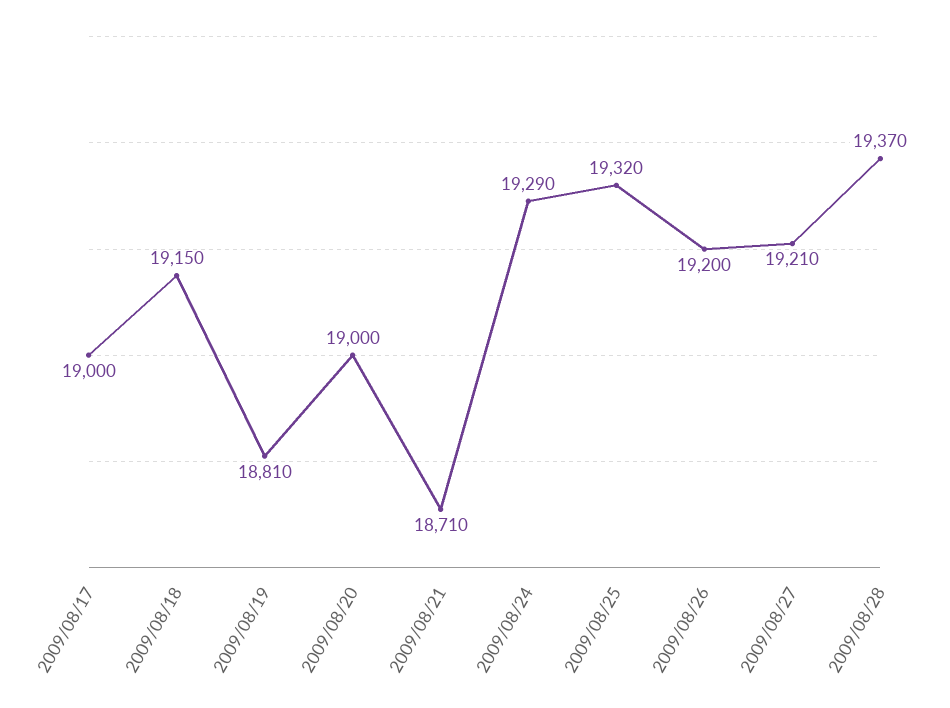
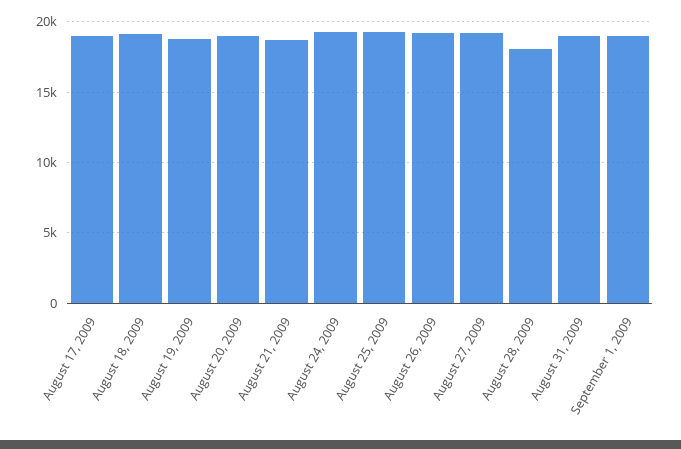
2009/08/28: 19370 -> 18000
August 31, 2009: none -> 19000
September 1, 2009: none -> 19000

